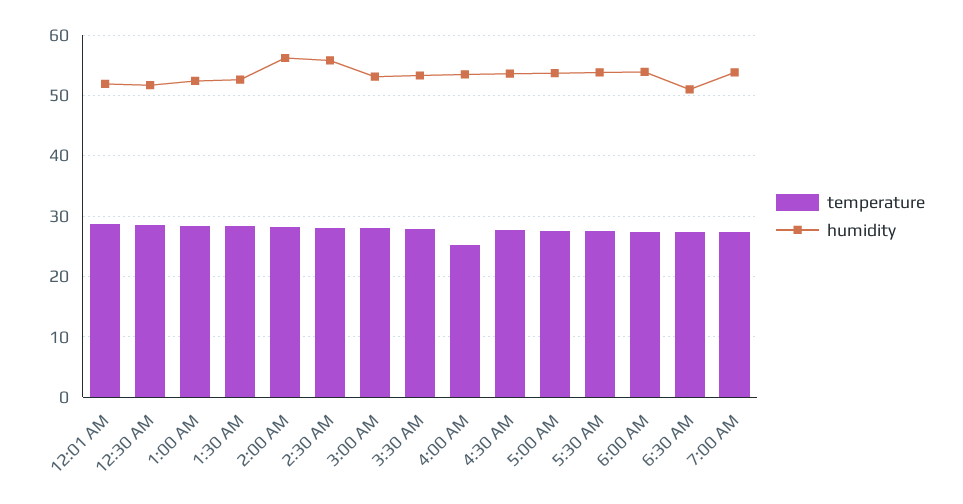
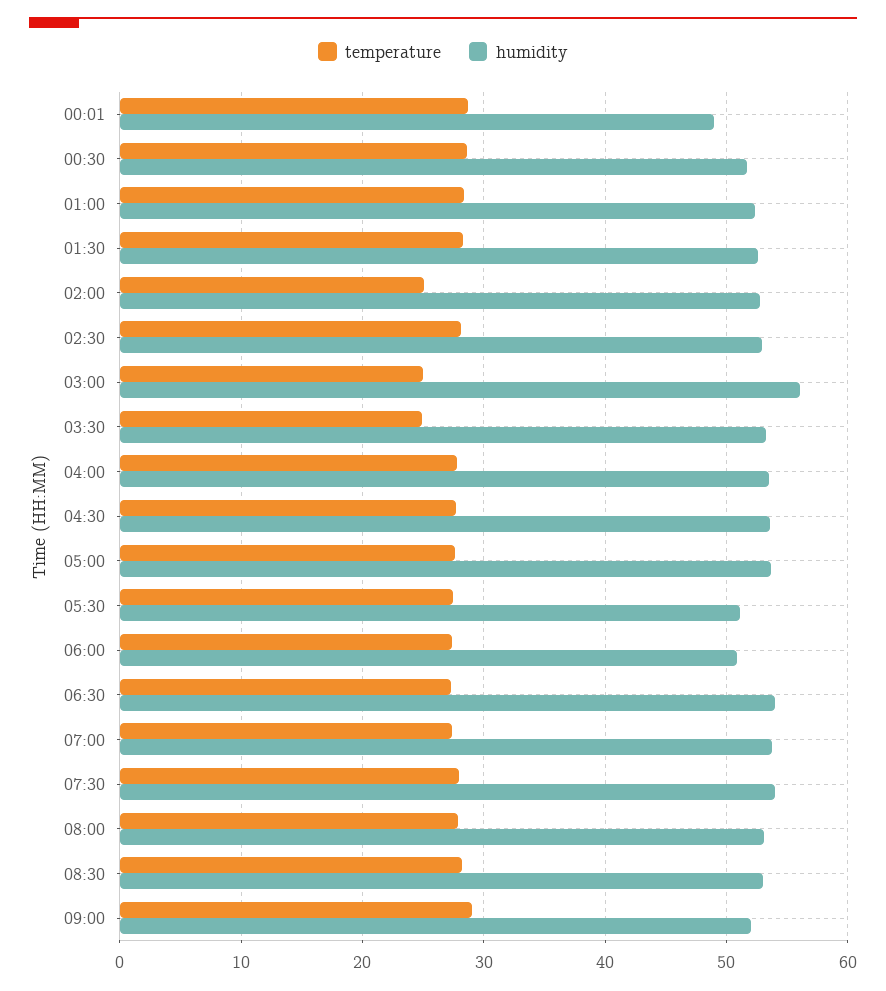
humidity, 12:01 AM: 52 -> 49
temperature, 2:00 AM: 28 -> 25
humidity, 2:00 AM: 56 -> 53
humidity, 2:30 AM: 56 -> 53
temperature, 3:00 AM: 28 -> 25
humidity, 3:00 AM: 53 -> 56
temperature, 3:30 AM: 28 -> 25
temperature, 4:00 AM: 25 -> 28
humidity, 5:30 AM: 54 -> 51
humidity, 6:00 AM: 54 -> 51
humidity, 6:30 AM: 51 -> 54
temperature, 07:30: none -> 28
humidity, 07:30: none -> 54
temperature, 08:00: none -> 28
humidity, 08:00: none -> 53
temperature, 08:30: none -> 28
humidity, 08:30: none -> 53
temperature, 09:00: none -> 29
humidity, 09:00: none -> 52

